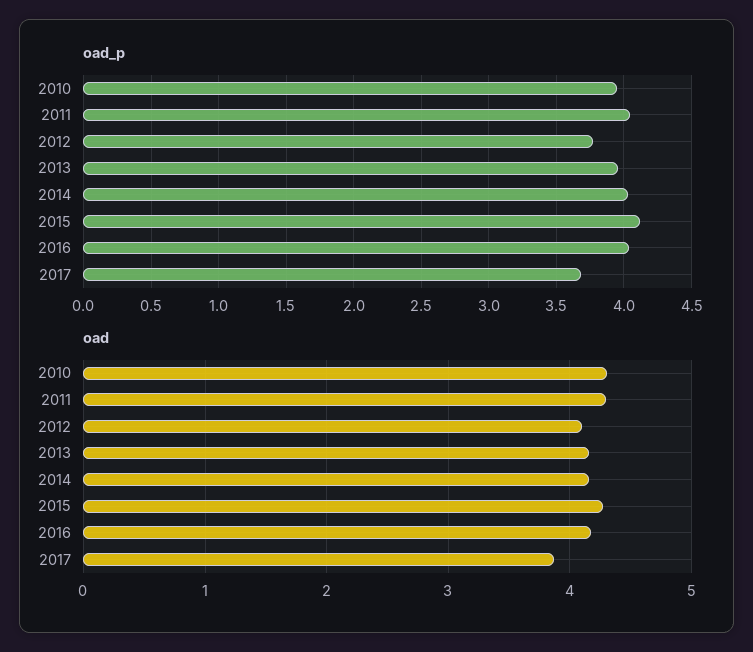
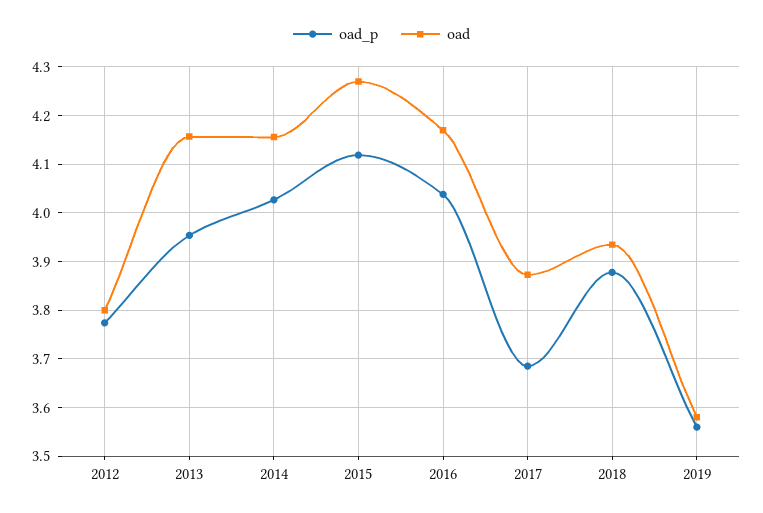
oad_p, 2010: 3.95 -> none
oad_p, 2011: 4.05 -> none
oad, 2010: 4.3 -> none
oad, 2011: 4.3 -> none
oad, 2012: 4.1 -> 3.8
oad_p, 2018: none -> 3.88
oad, 2018: none -> 3.94
oad_p, 2019: none -> 3.56
oad, 2019: none -> 3.58

